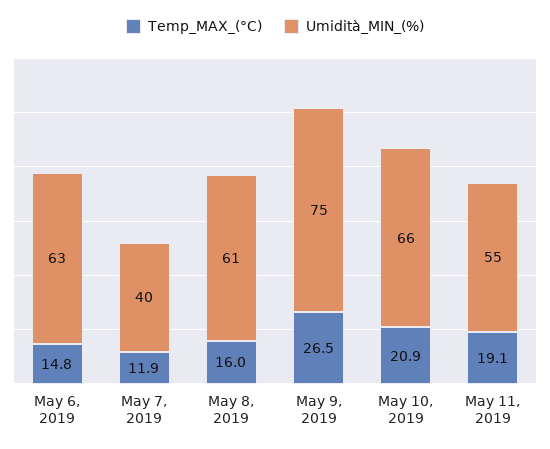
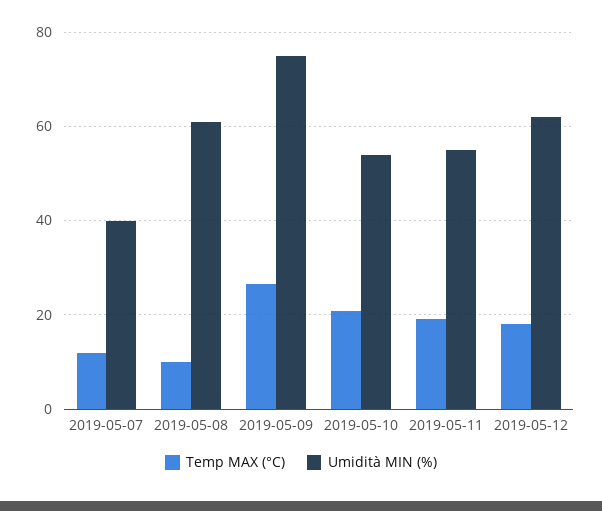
Temp_MAX_(°C), May 6, 2019: 14.8 -> none
Umidità_MIN_(%), May 6, 2019: 63 -> none
Temp_MAX_(°C), May 8, 2019: 16 -> 10
Umidità_MIN_(%), May 10, 2019: 66 -> 54
Temp_MAX_(°C), 2019-05-12: none -> 18
Umidità_MIN_(%), 2019-05-12: none -> 62

